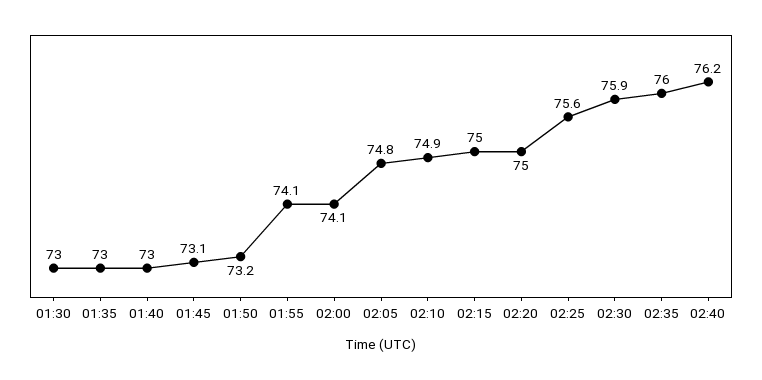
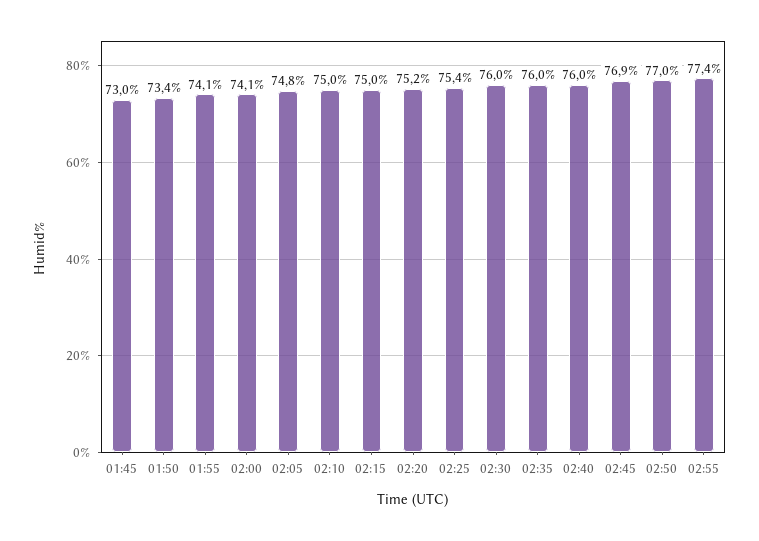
01:30: 73 -> none
01:35: 73 -> none
01:40: 73 -> none
01:45: 73.1 -> 73
01:50: 73.2 -> 73.4
02:10: 74.9 -> 75
02:20: 75 -> 75.2
02:25: 75.6 -> 75.4
02:30: 75.9 -> 76
02:40: 76.2 -> 76
02:45: none -> 76.9
02:50: none -> 77
02:55: none -> 77.4

